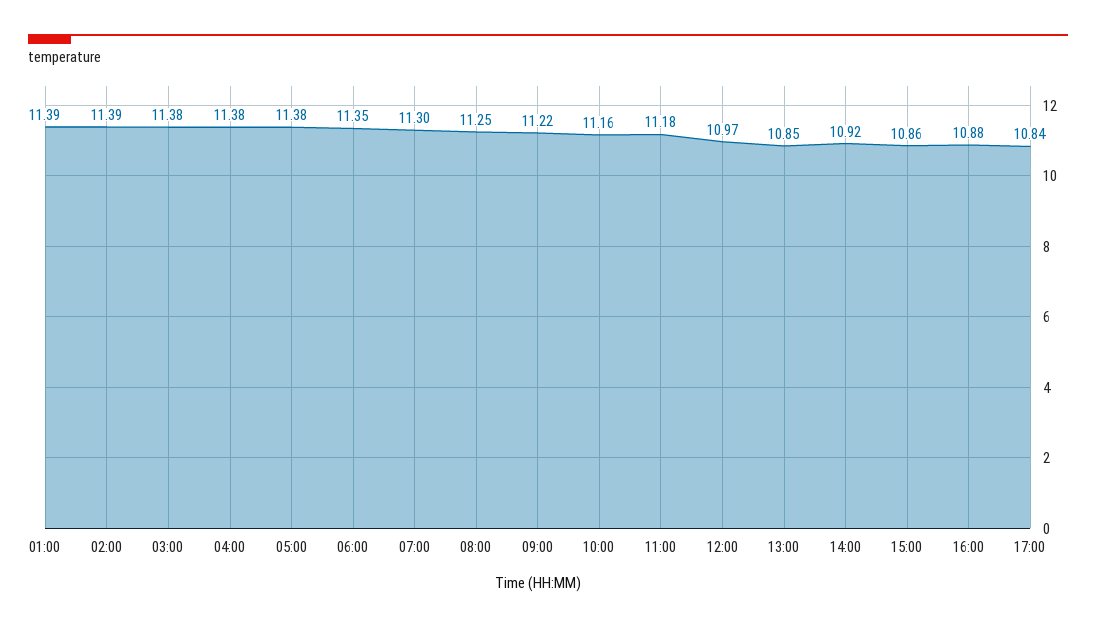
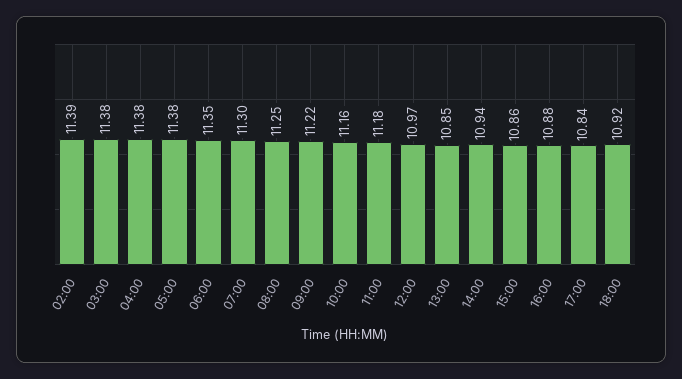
01:00: 11.39 -> none
14:00: 10.92 -> 10.94
18:00: none -> 10.92

